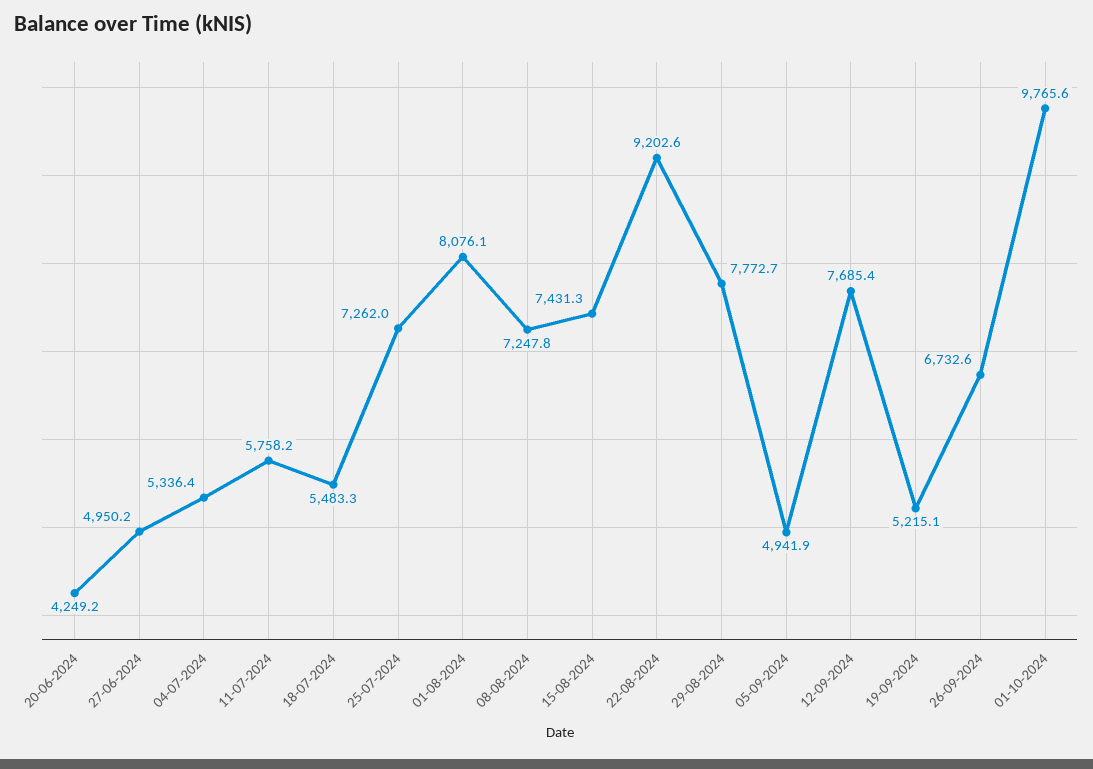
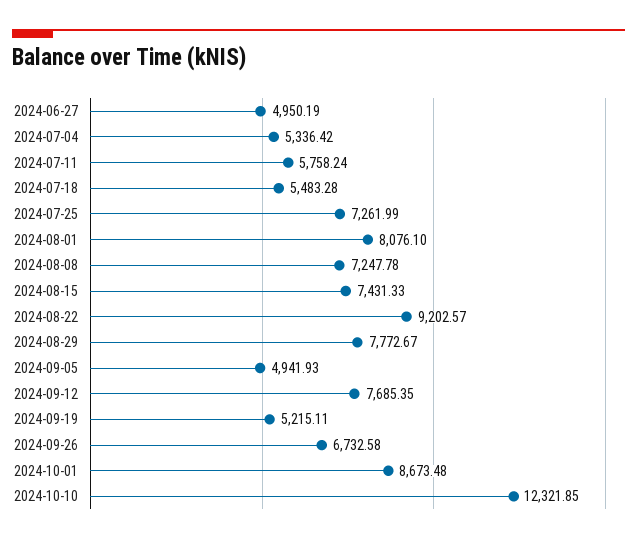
20-06-2024: 4249.2 -> none
01-10-2024: 9765.6 -> 8673.48
2024-10-10: none -> 12321.85

